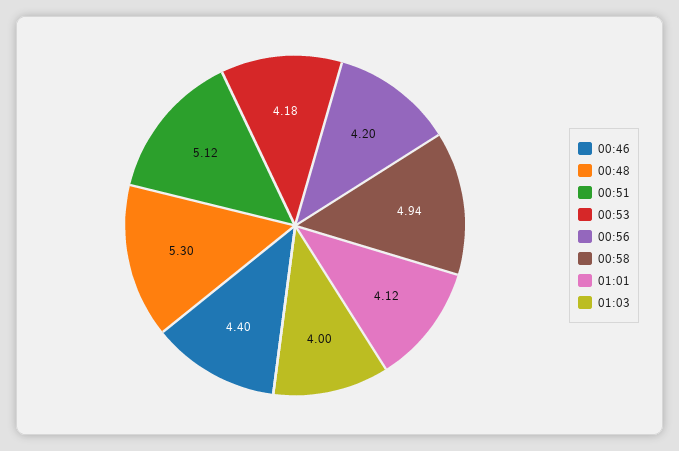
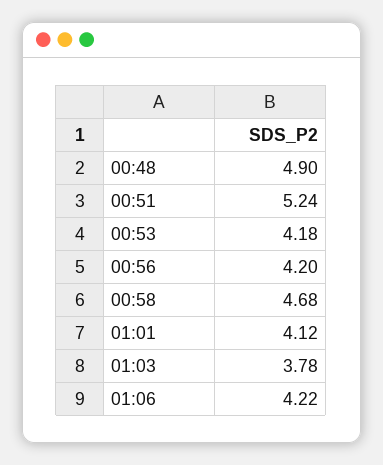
00:46: 4.4 -> none
00:48: 5.3 -> 4.9
00:51: 5.12 -> 5.24
00:58: 4.94 -> 4.68
01:03: 4 -> 3.78
01:06: none -> 4.22

